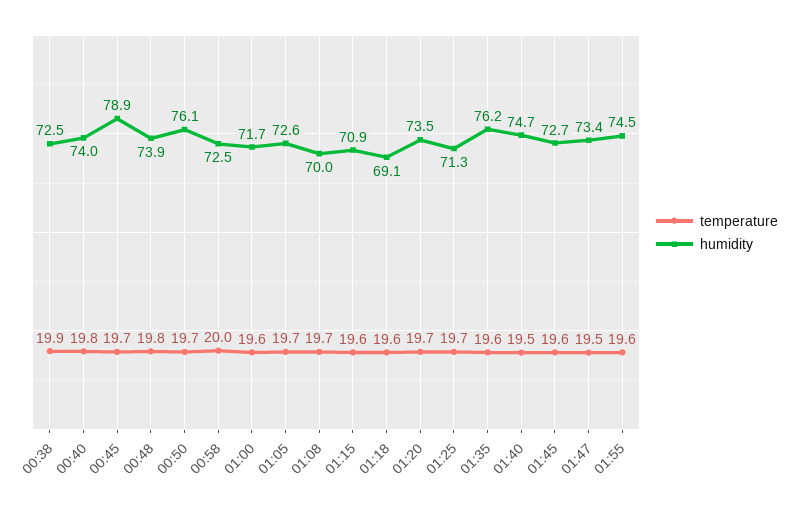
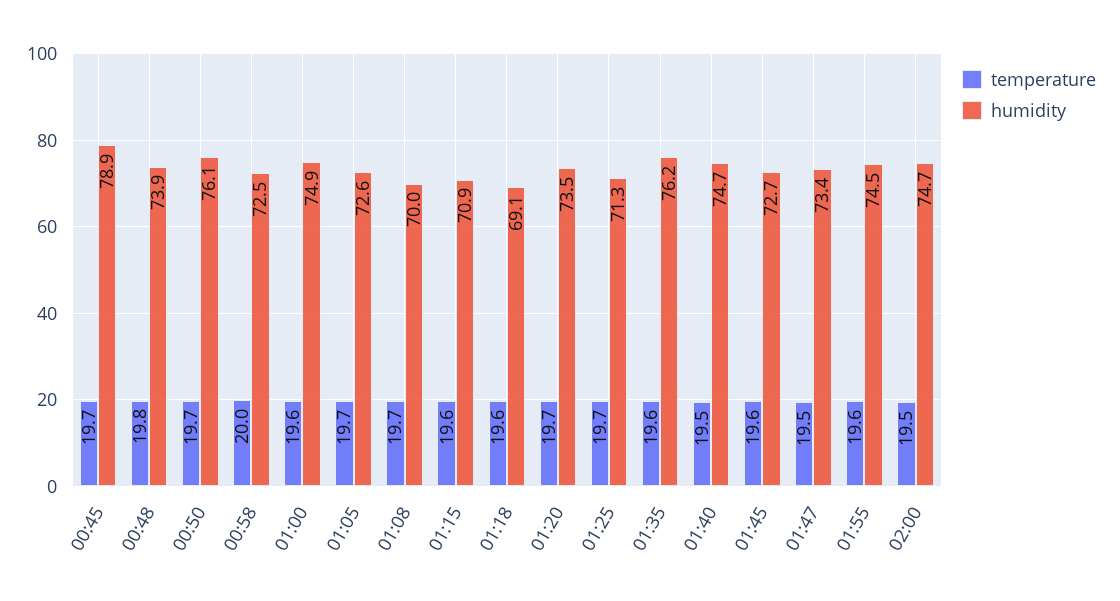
temperature, 00:38: 19.9 -> none
humidity, 00:38: 72.5 -> none
temperature, 00:40: 19.8 -> none
humidity, 00:40: 74 -> none
humidity, 01:00: 71.7 -> 74.9
temperature, 02:00: none -> 19.5
humidity, 02:00: none -> 74.7

